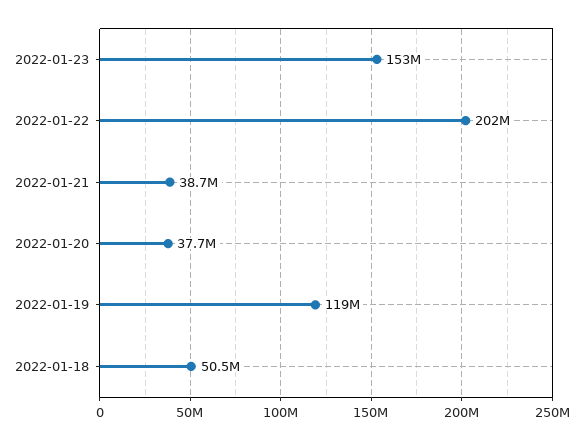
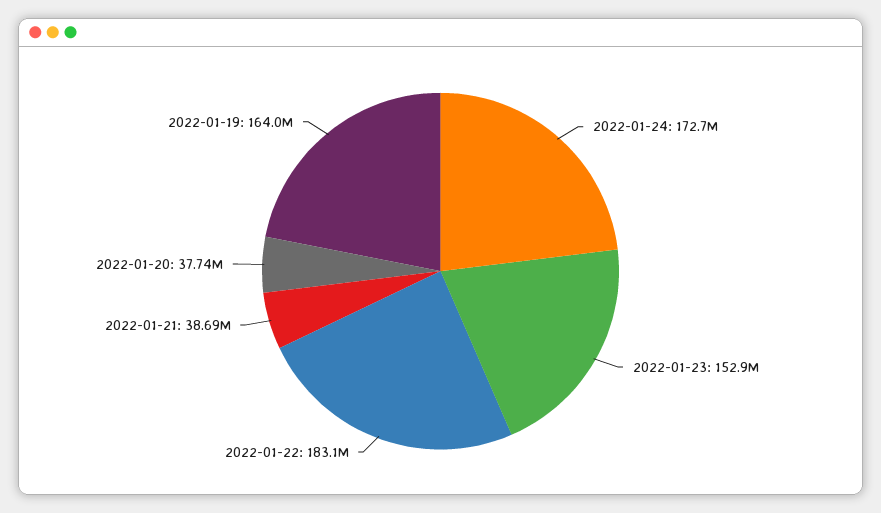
2022-01-22: 202000000 -> 183100000
2022-01-19: 119000000 -> 164000000
2022-01-18: 50500000 -> none
2022-01-24: none -> 172700000

